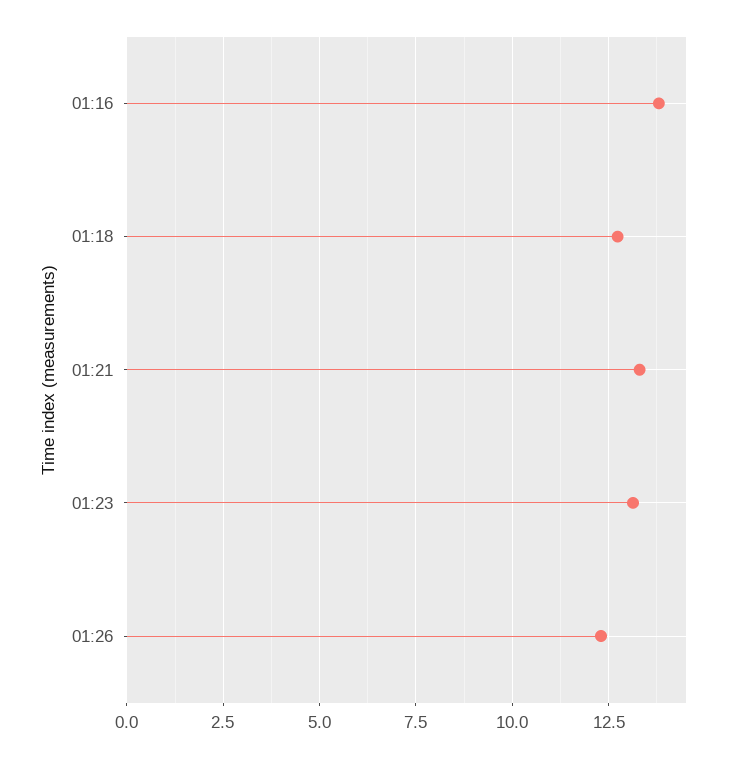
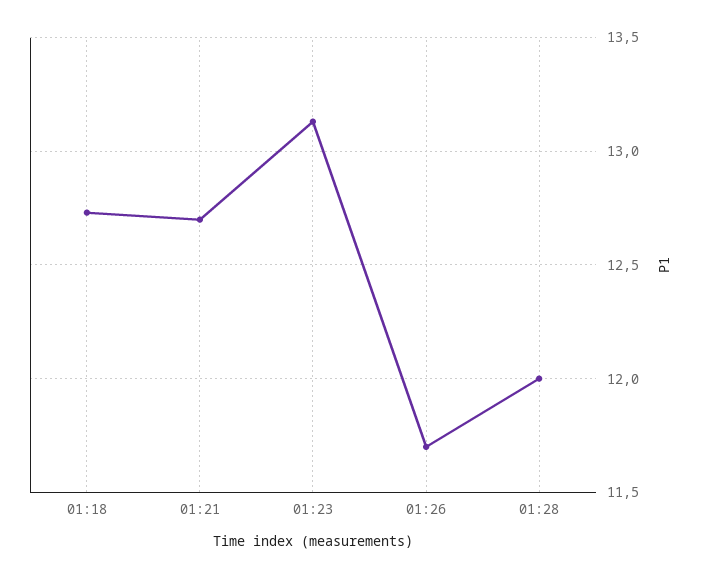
01:16: 13.75 -> none
01:21: 13.25 -> 12.7
01:26: 12.25 -> 11.7
01:28: none -> 12

